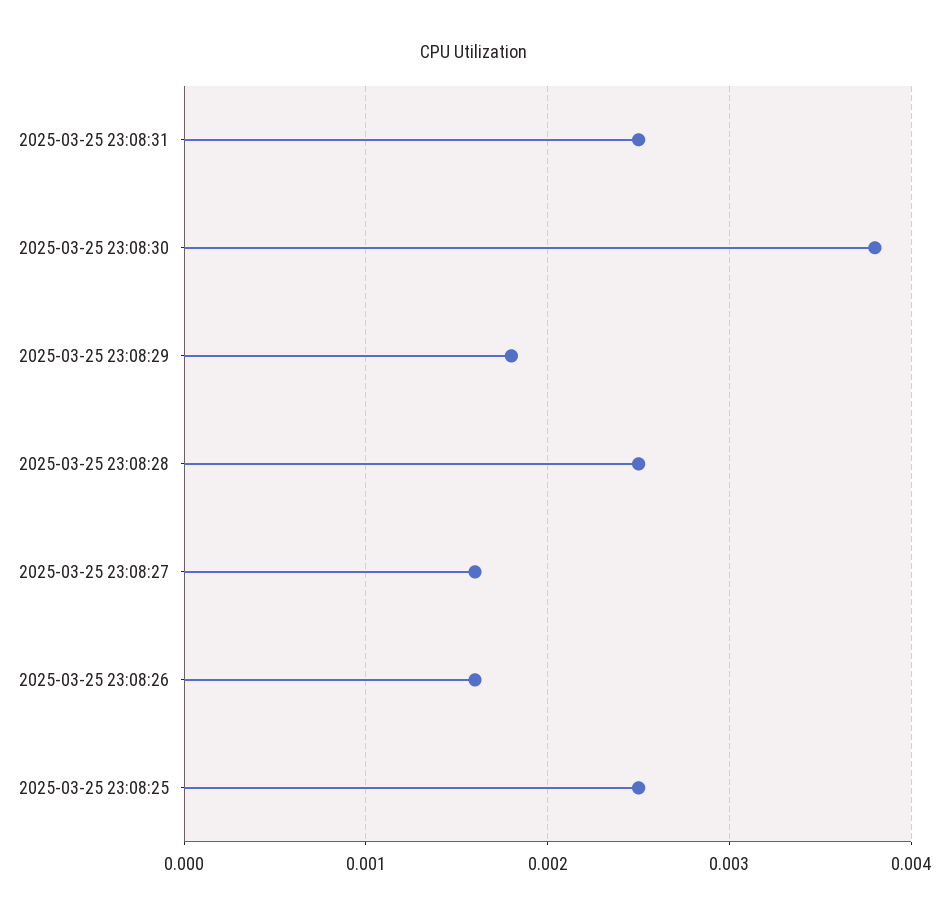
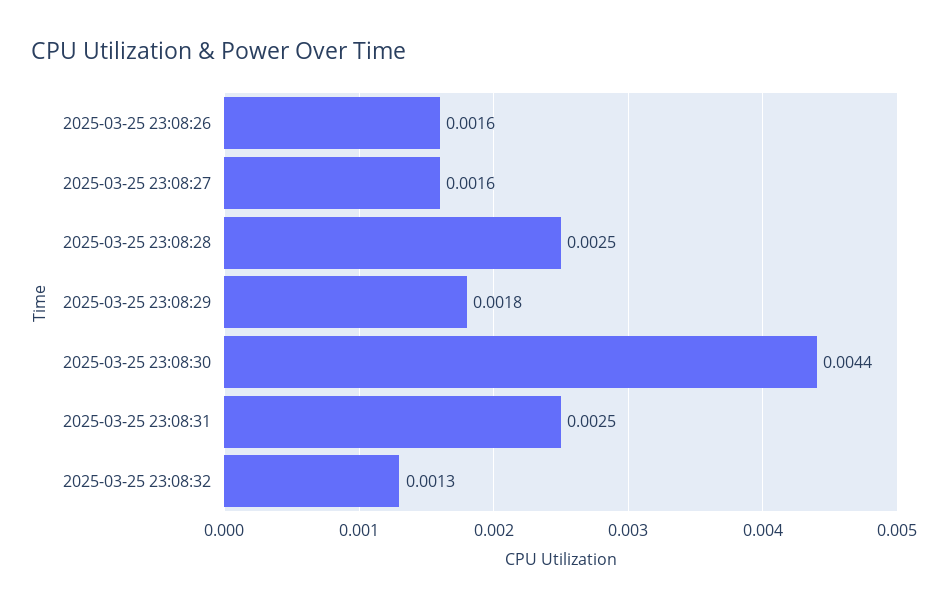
2025-03-25 23:08:30: 0.0038 -> 0.0044
2025-03-25 23:08:25: 0.0025 -> none
2025-03-25 23:08:32: none -> 0.0013

